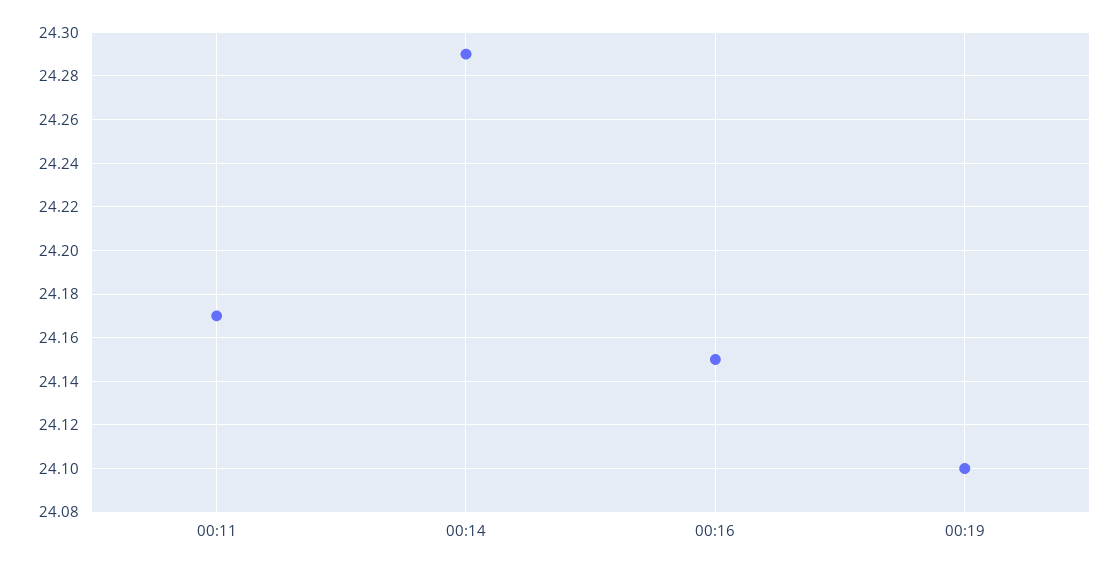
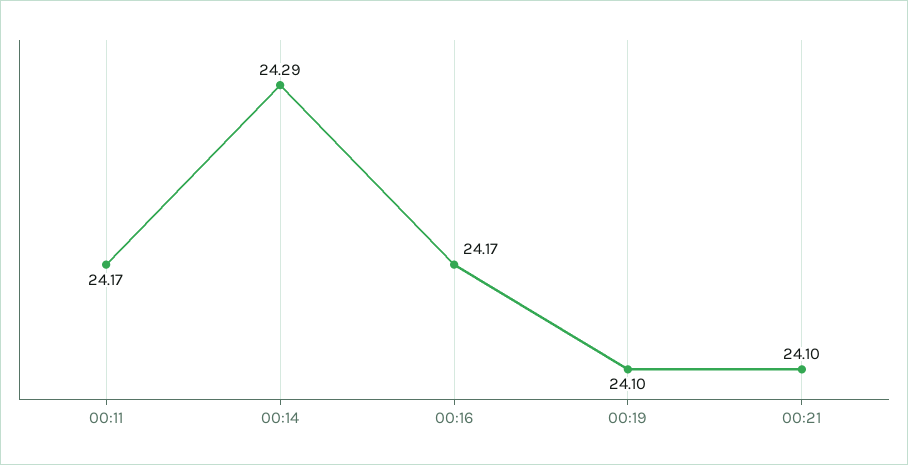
00:16: 24.15 -> 24.17
00:21: none -> 24.1

